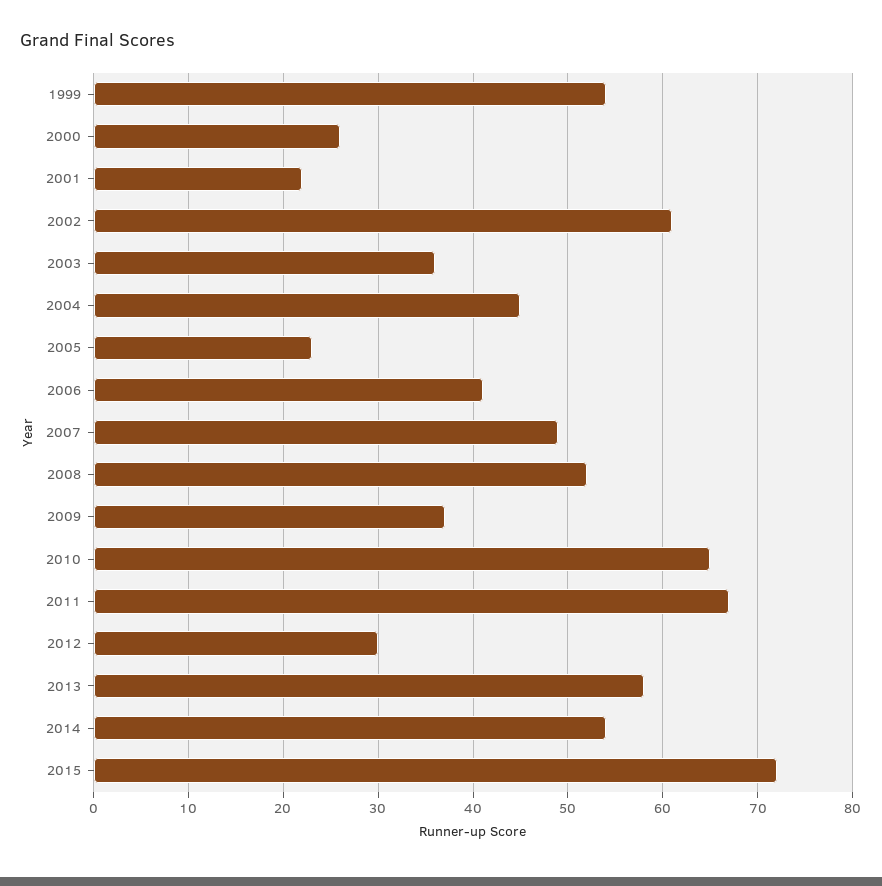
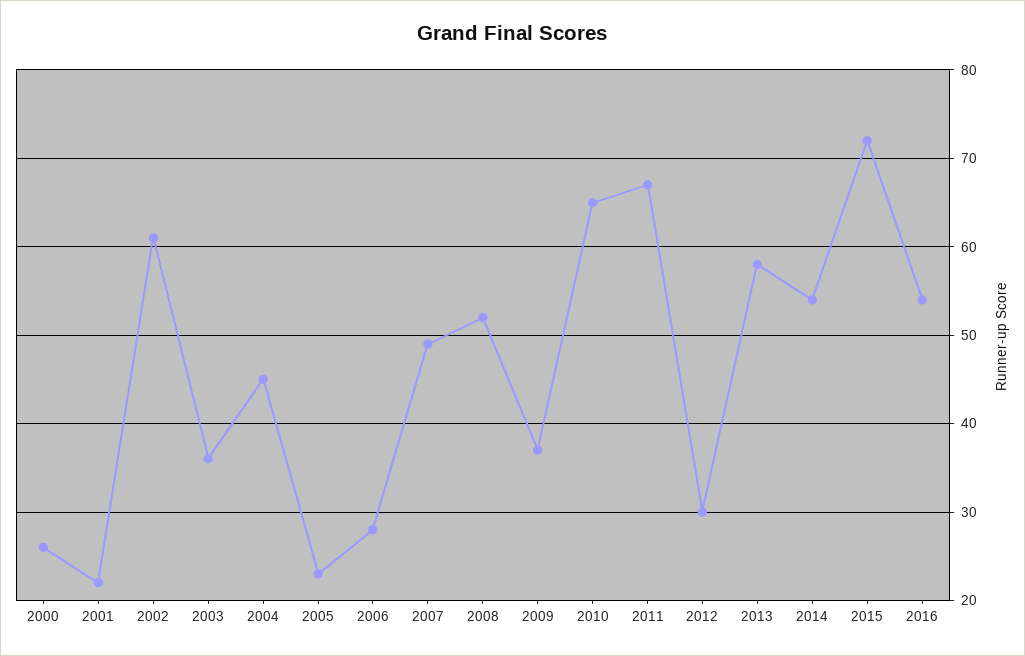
1999: 54 -> none
2006: 41 -> 28
2016: none -> 54

